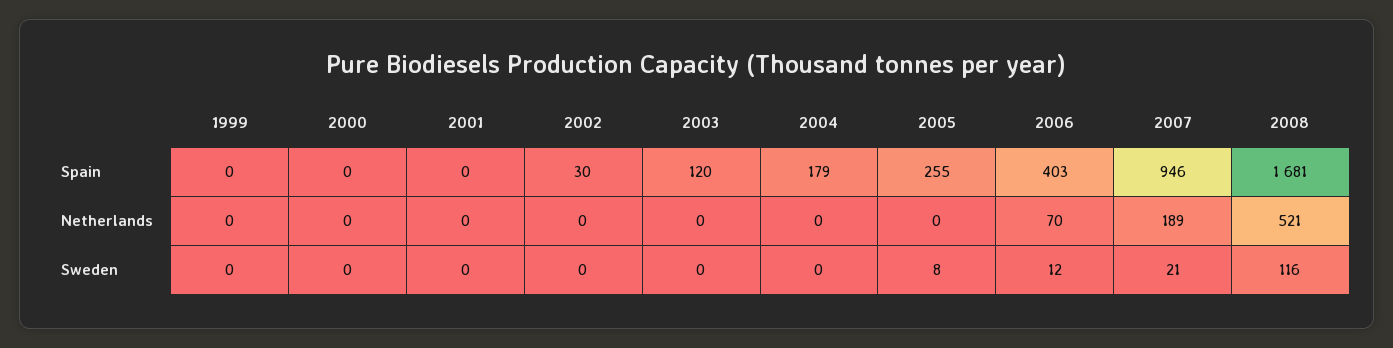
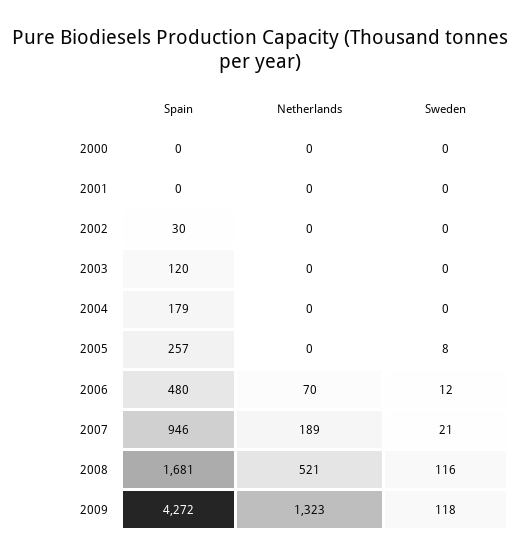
1999, Spain: 0 -> none
2005, Spain: 255 -> 257
2006, Spain: 403 -> 480
1999, Netherlands: 0 -> none
1999, Sweden: 0 -> none
2009, Spain: none -> 4272
2009, Netherlands: none -> 1323
2009, Sweden: none -> 118

